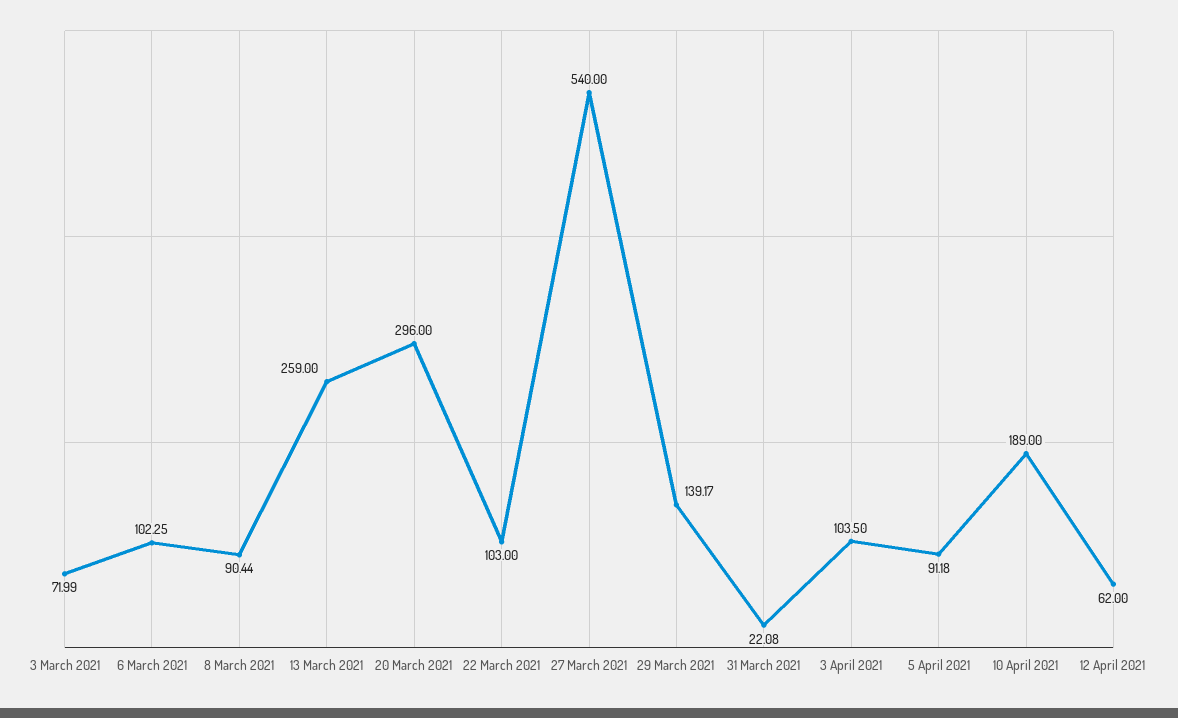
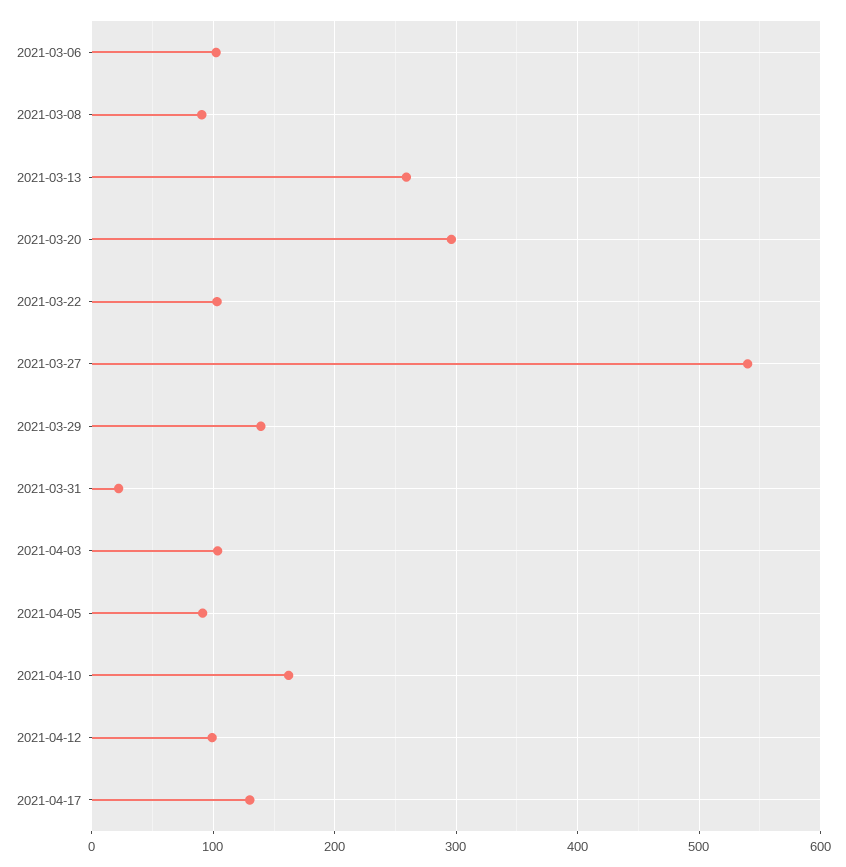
3 March 2021: 71.99 -> none
10 April 2021: 189 -> 160
12 April 2021: 62 -> 100
2021-04-17: none -> 130

